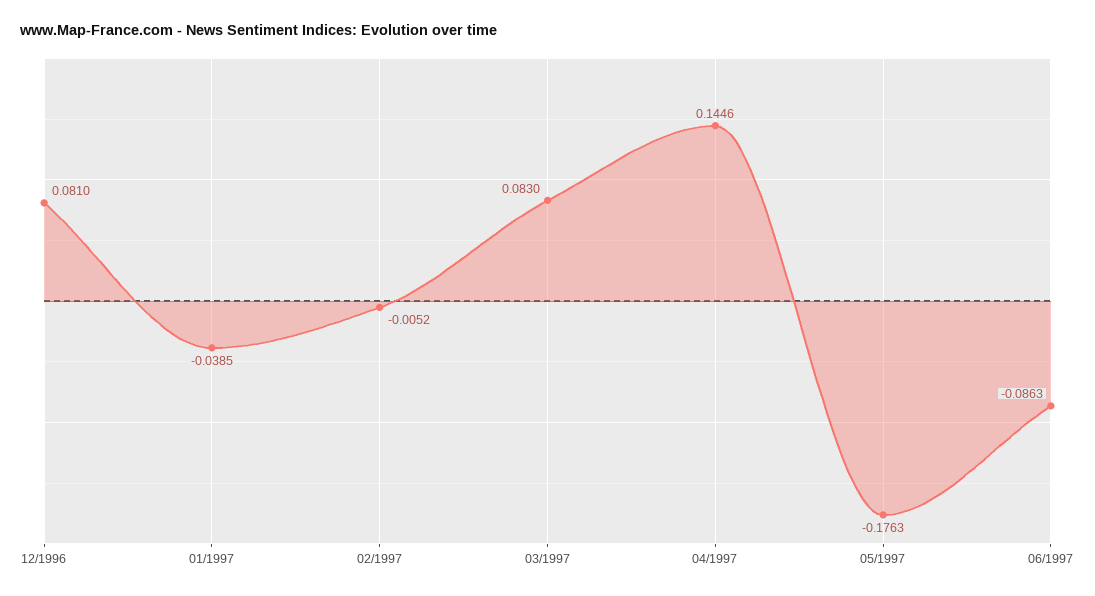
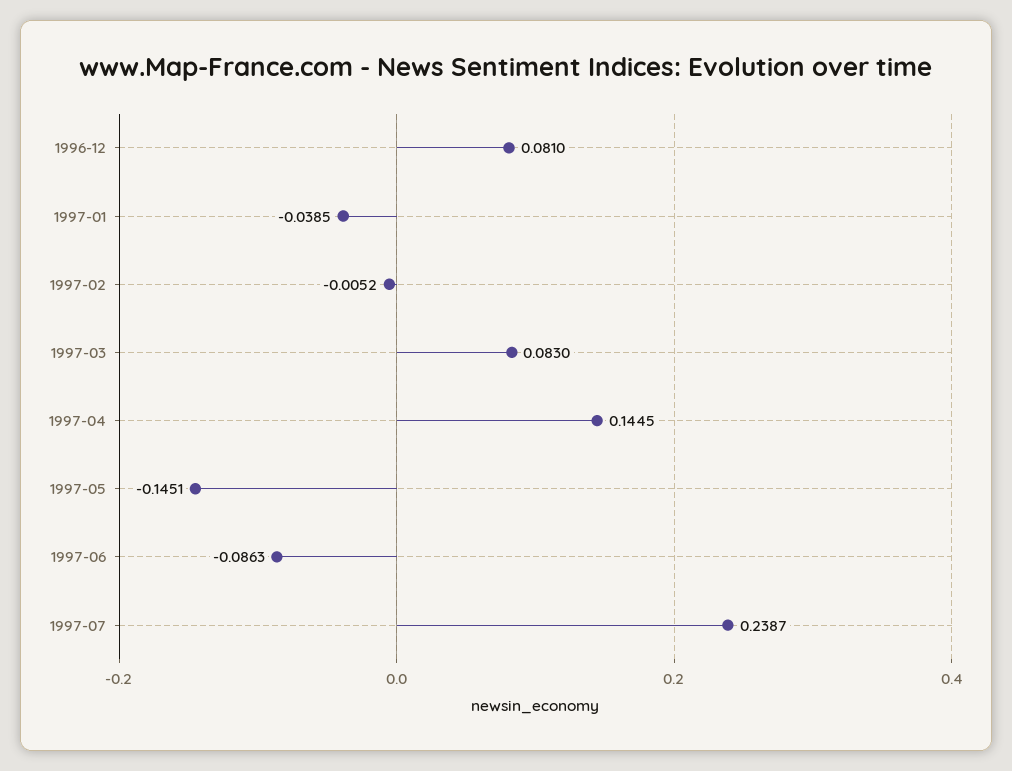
04/1997: 0.1446 -> 0.1445
05/1997: -0.1763 -> -0.1451
1997-07: none -> 0.2387

